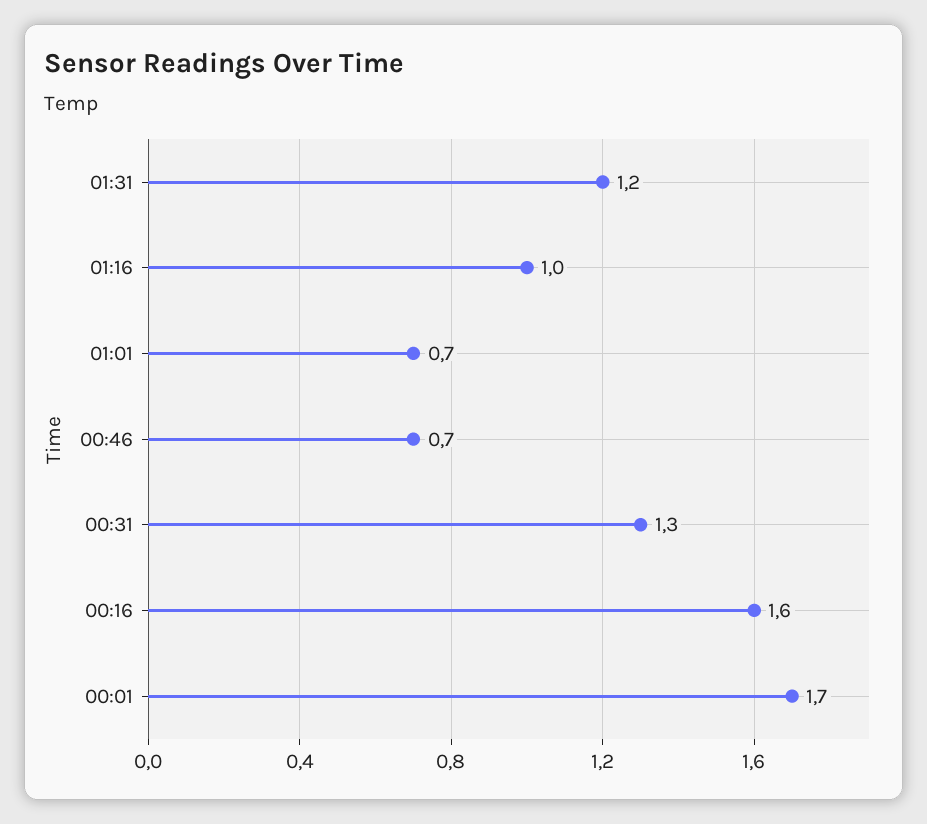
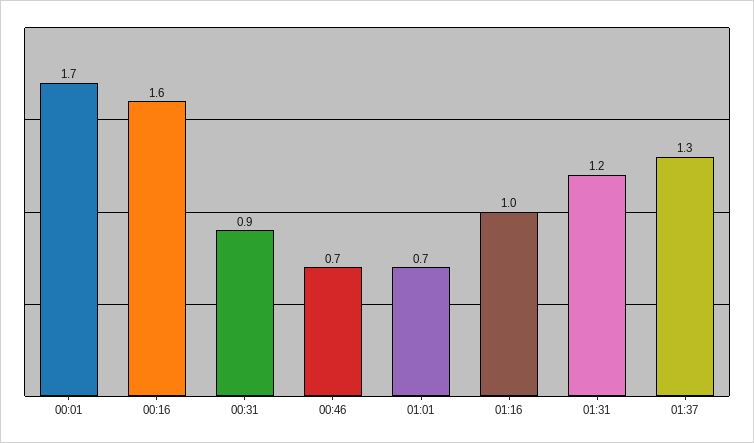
00:31: 1.3 -> 0.9
01:37: none -> 1.3

